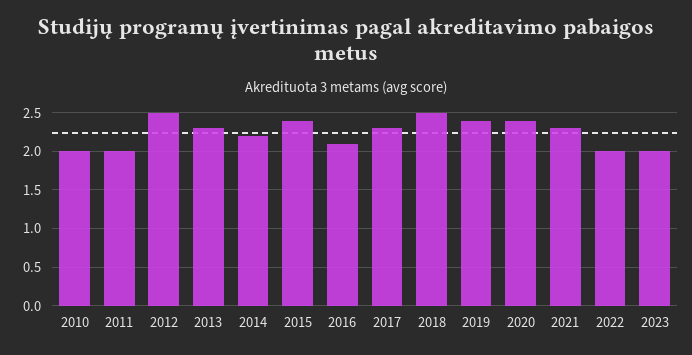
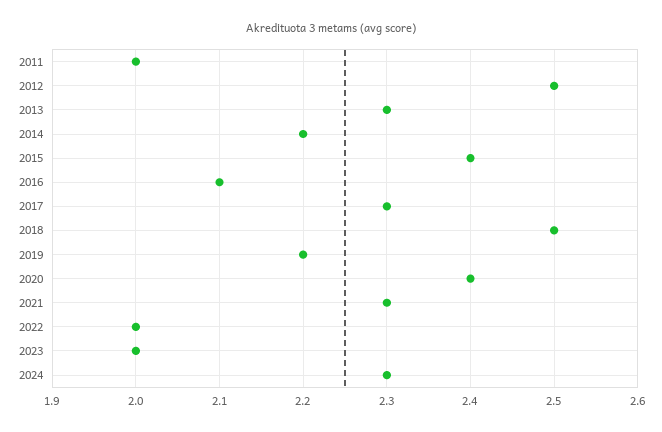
2010: 2 -> none
2019: 2.4 -> 2.2
2024: none -> 2.3

